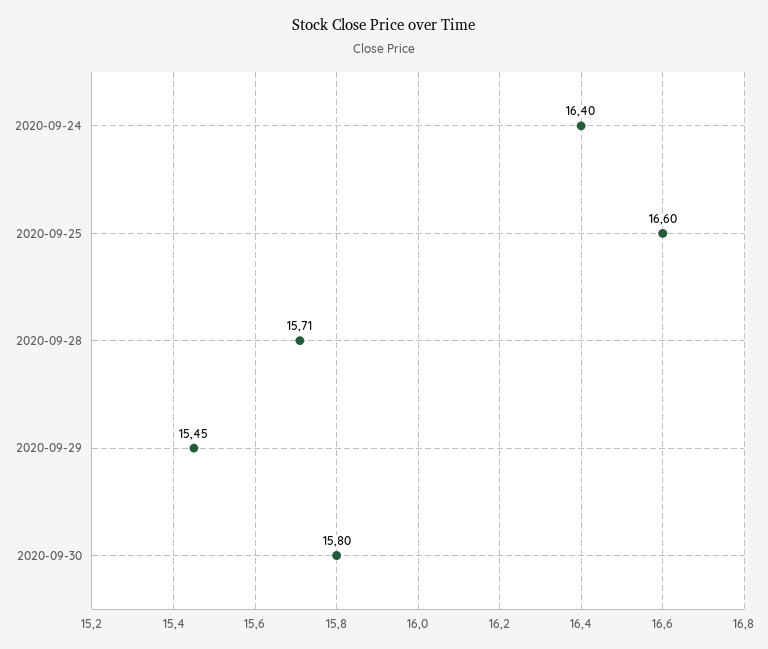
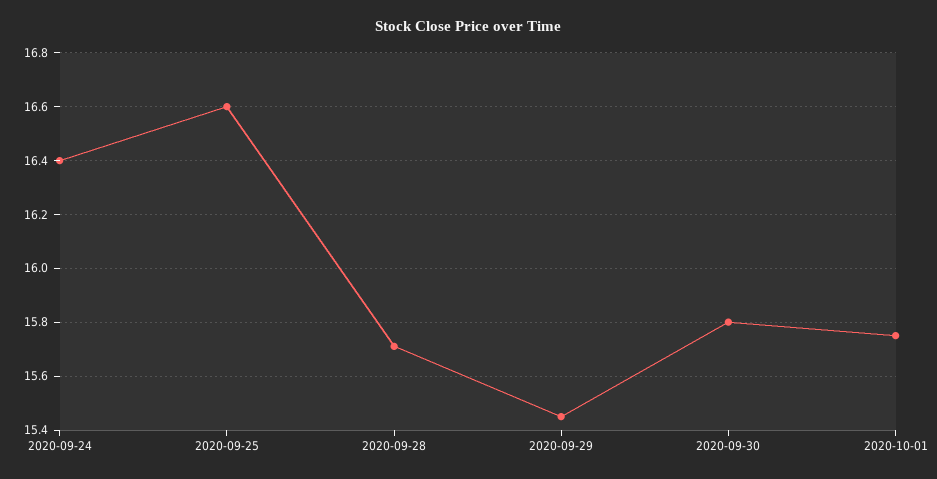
2020-10-01: none -> 15.75

